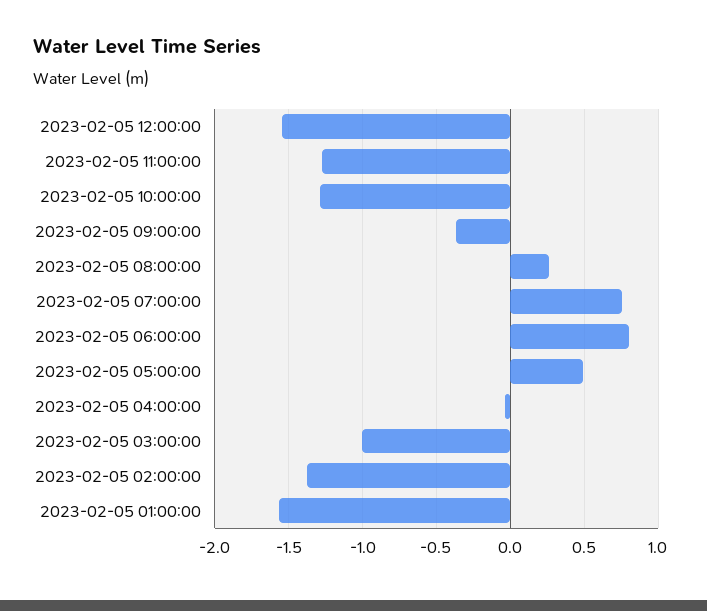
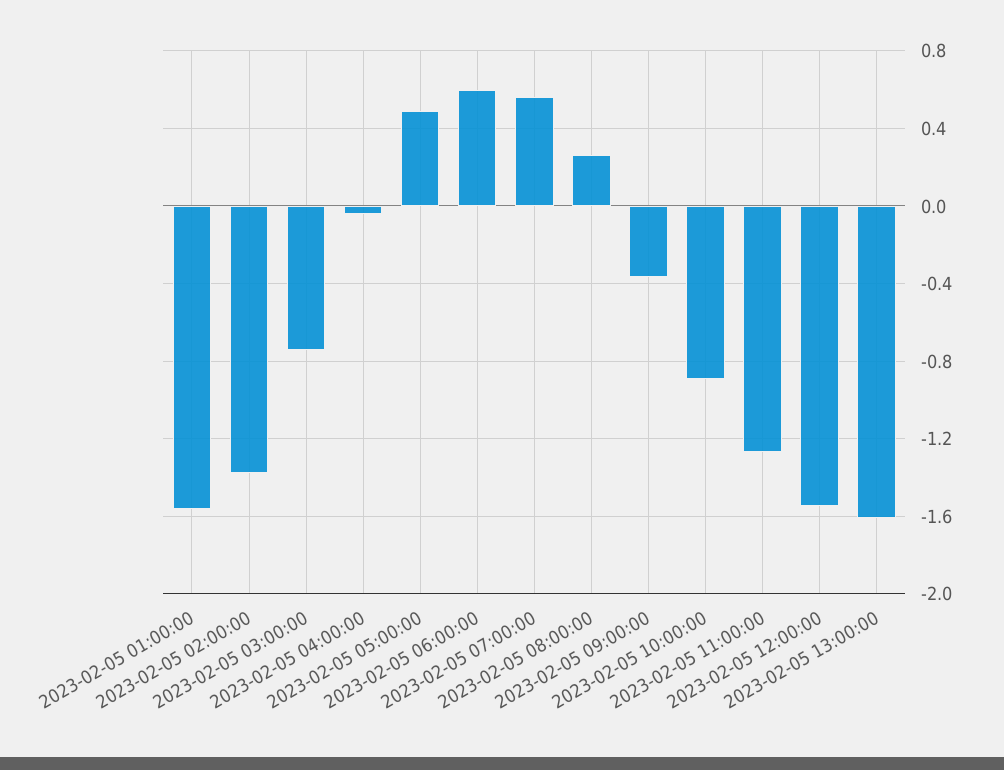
2023-02-05 10:00:00: -1.3 -> -0.9
2023-02-05 07:00:00: 0.75 -> 0.55
2023-02-05 06:00:00: 0.8 -> 0.6
2023-02-05 03:00:00: -1 -> -0.75
2023-02-05 13:00:00: none -> -1.6

